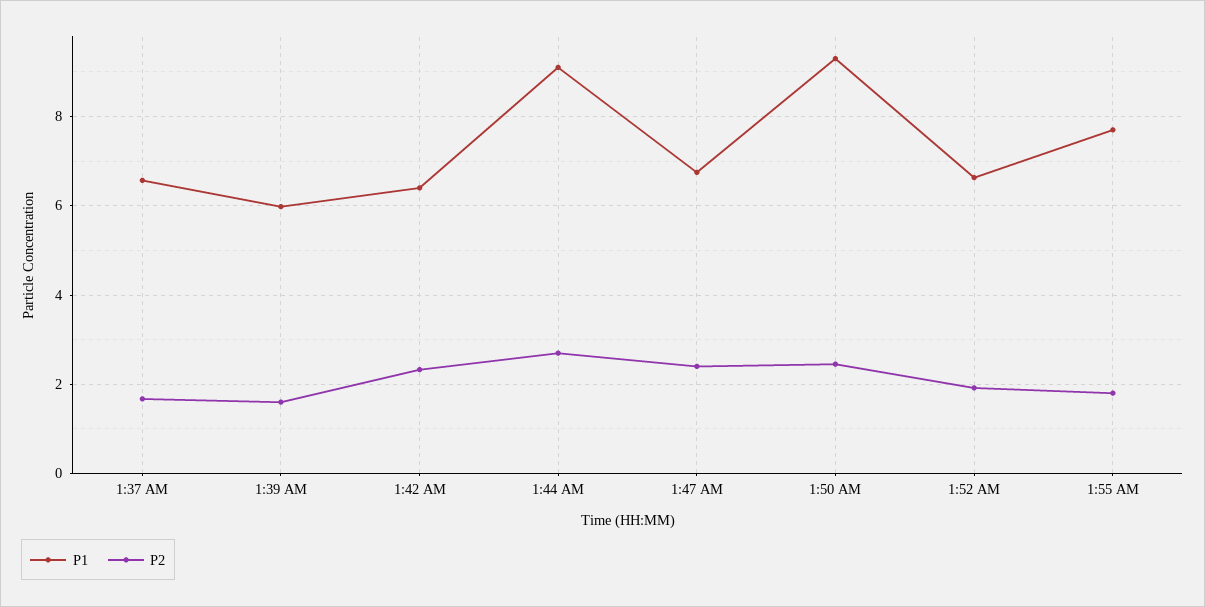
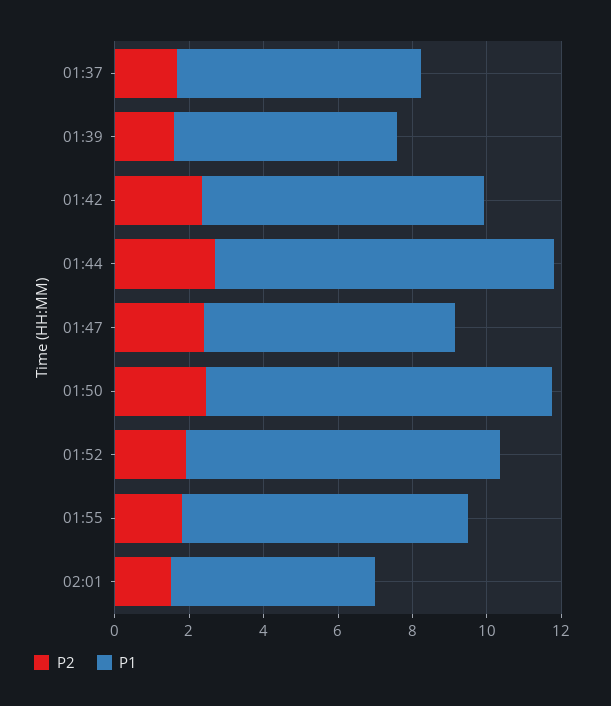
P1, 1:42 AM: 6.4 -> 7.5
P1, 1:52 AM: 6.6 -> 8.5
P2, 02:01: none -> 1.5
P1, 02:01: none -> 5.5

